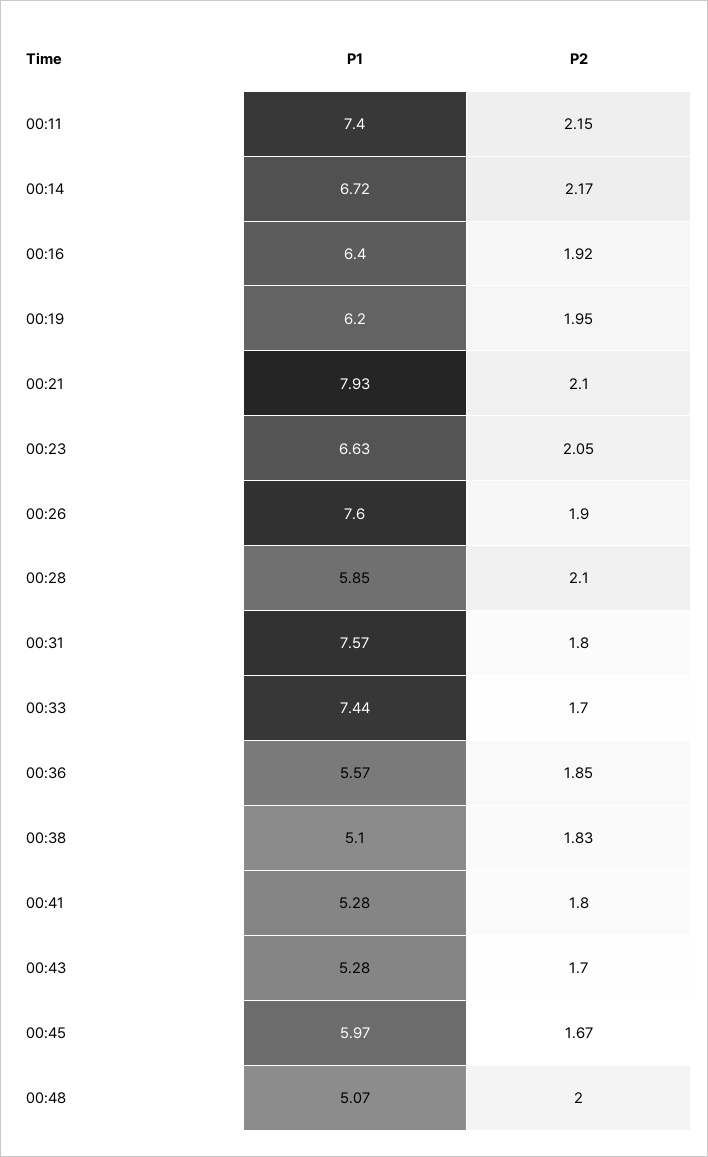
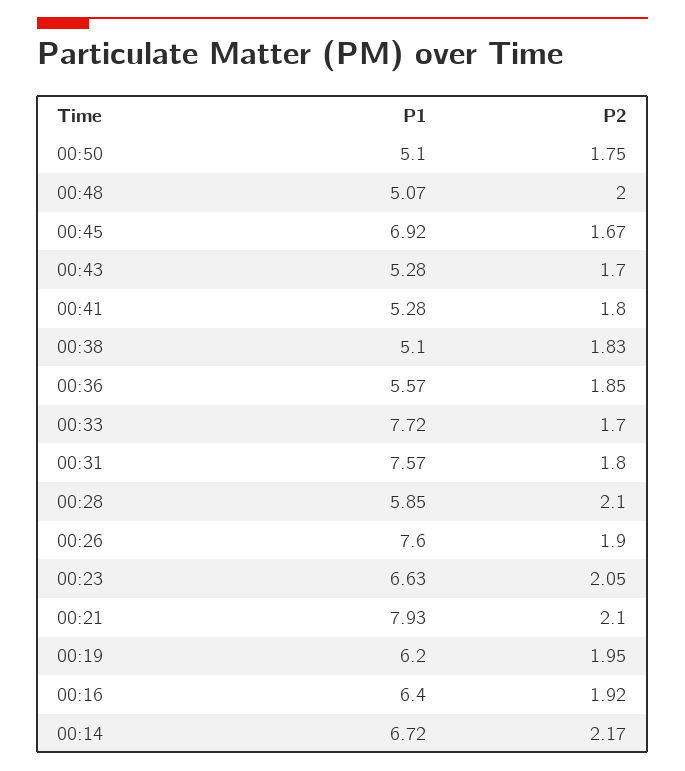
P1, 00:11: 7.4 -> none
P2, 00:11: 2.15 -> none
P1, 00:33: 7.44 -> 7.72
P1, 00:45: 5.97 -> 6.92
P1, 00:50: none -> 5.1
P2, 00:50: none -> 1.75

